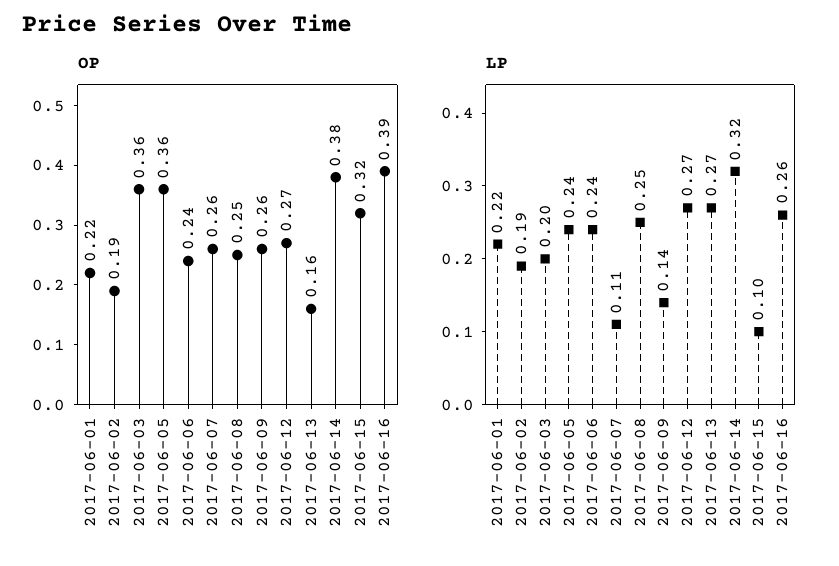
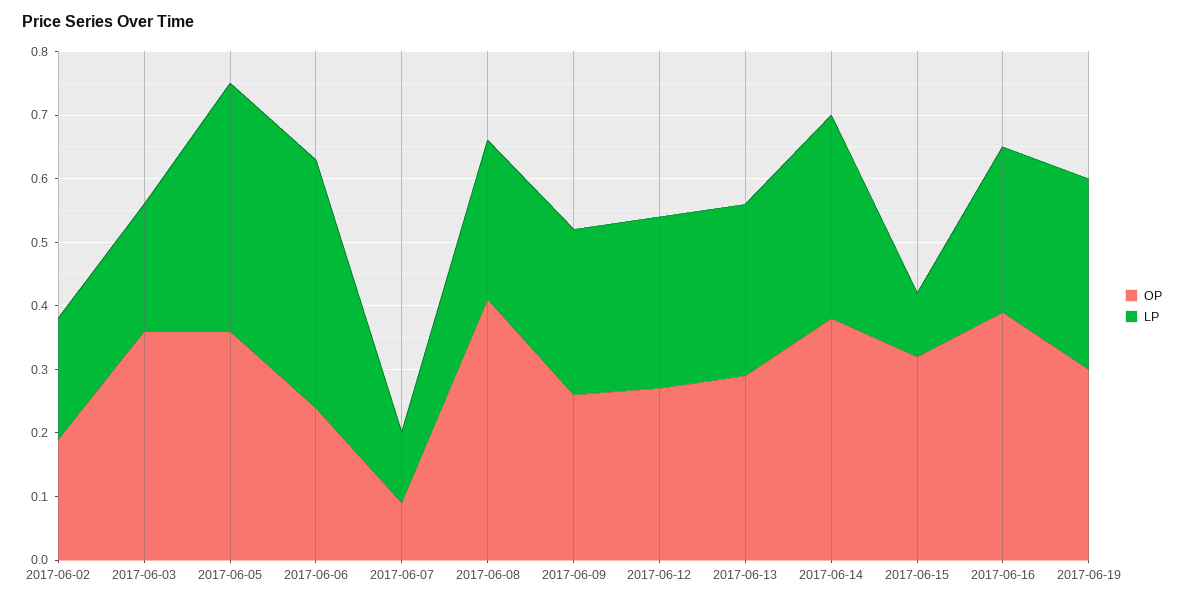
OP, 2017-06-01: 0.22 -> none
OP, 2017-06-07: 0.26 -> 0.1
OP, 2017-06-08: 0.25 -> 0.4
OP, 2017-06-13: 0.16 -> 0.3
LP, 2017-06-01: 0.22 -> none
LP, 2017-06-05: 0.24 -> 0.4
LP, 2017-06-06: 0.24 -> 0.4
LP, 2017-06-09: 0.14 -> 0.25
OP, 2017-06-19: none -> 0.3
LP, 2017-06-19: none -> 0.3

